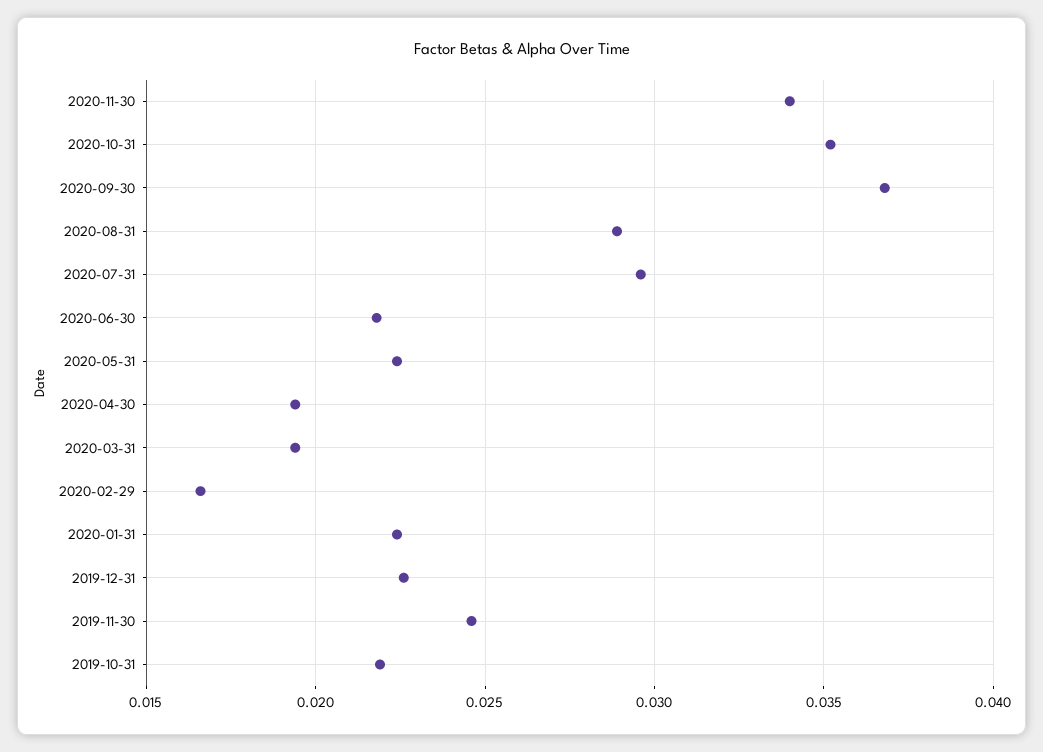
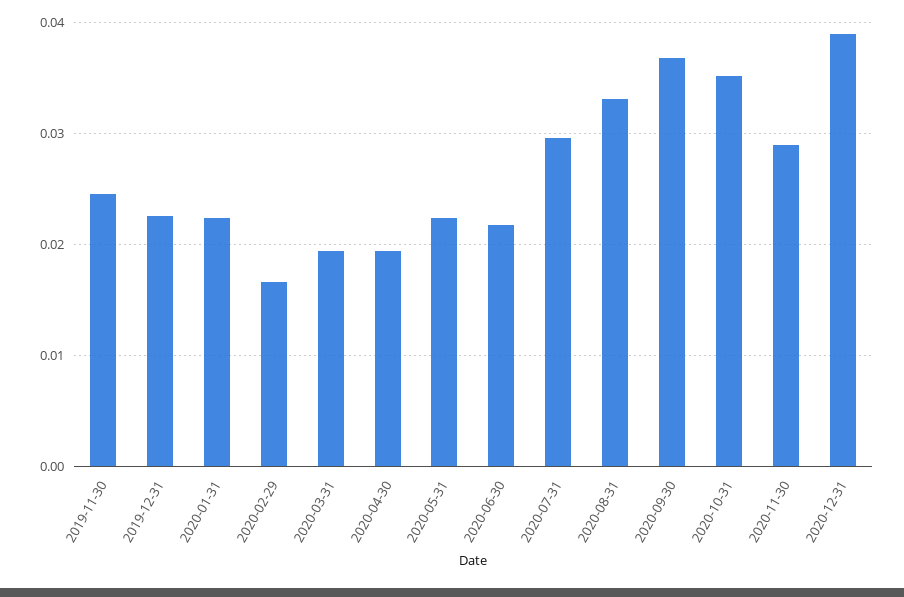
2020-11-30: 0.034 -> 0.029
2020-08-31: 0.029 -> 0.033
2019-10-31: 0.022 -> none
2020-12-31: none -> 0.039

